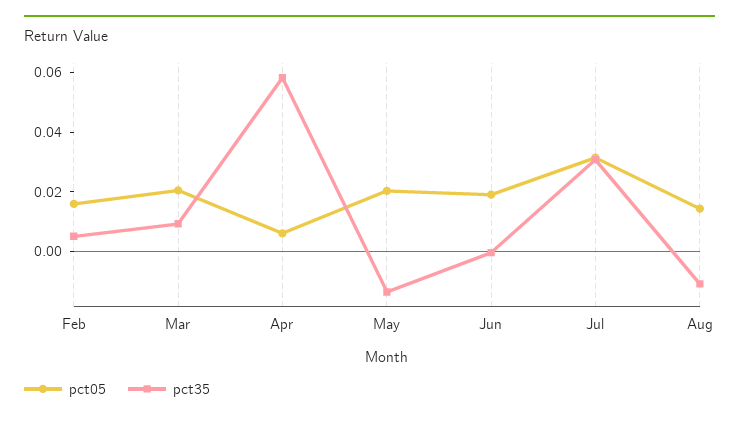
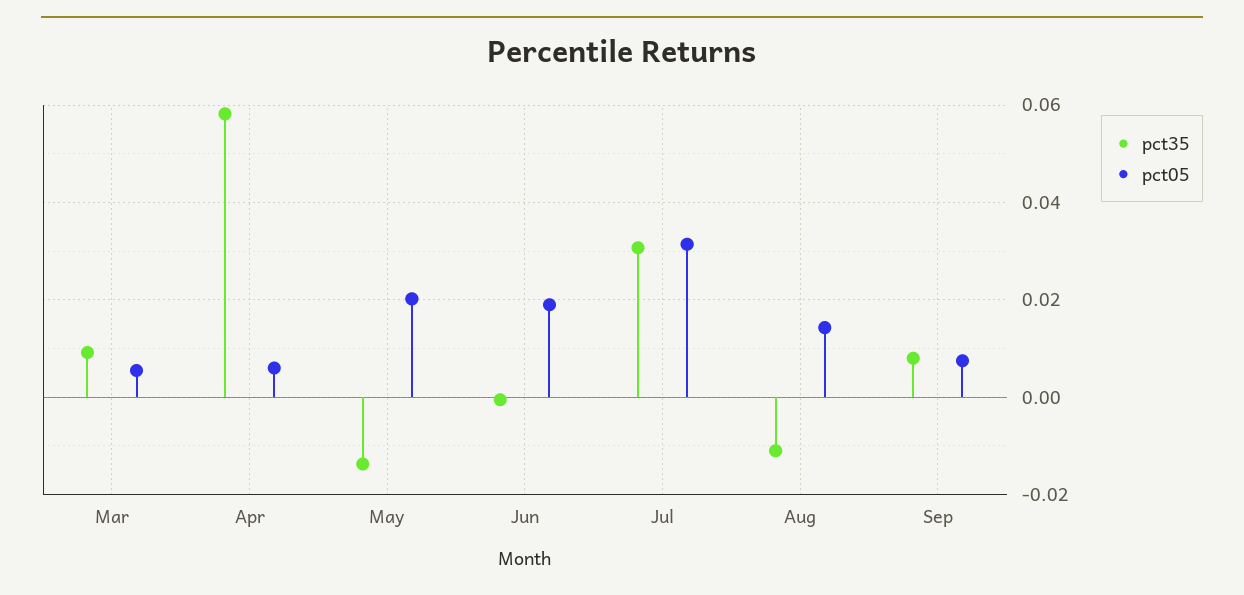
pct05, Feb: 0.015 -> none
pct35, Feb: 0.005 -> none
pct05, Mar: 0.02 -> 0.006
pct35, Sep: none -> 0.008
pct05, Sep: none -> 0.008

